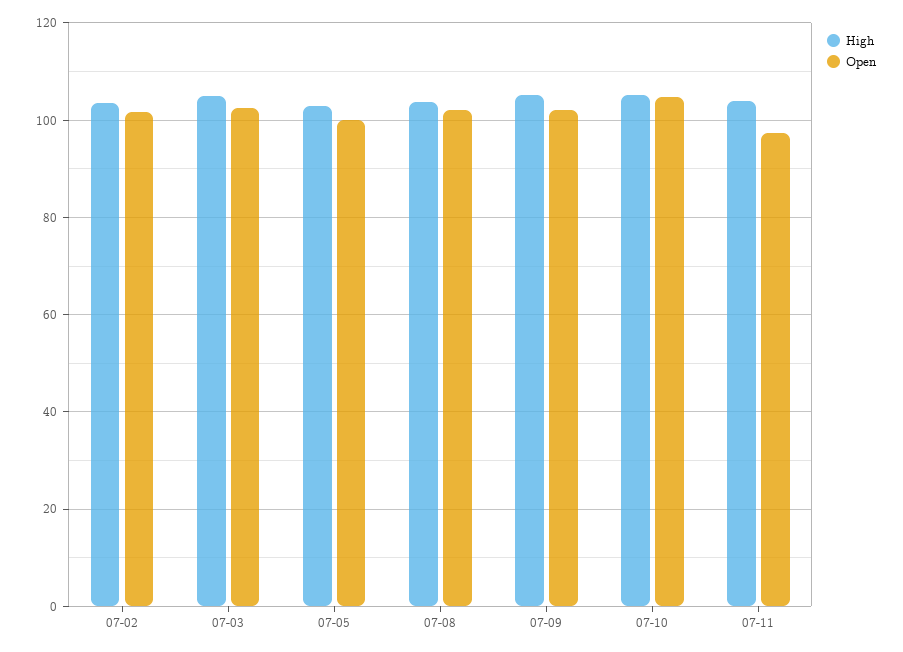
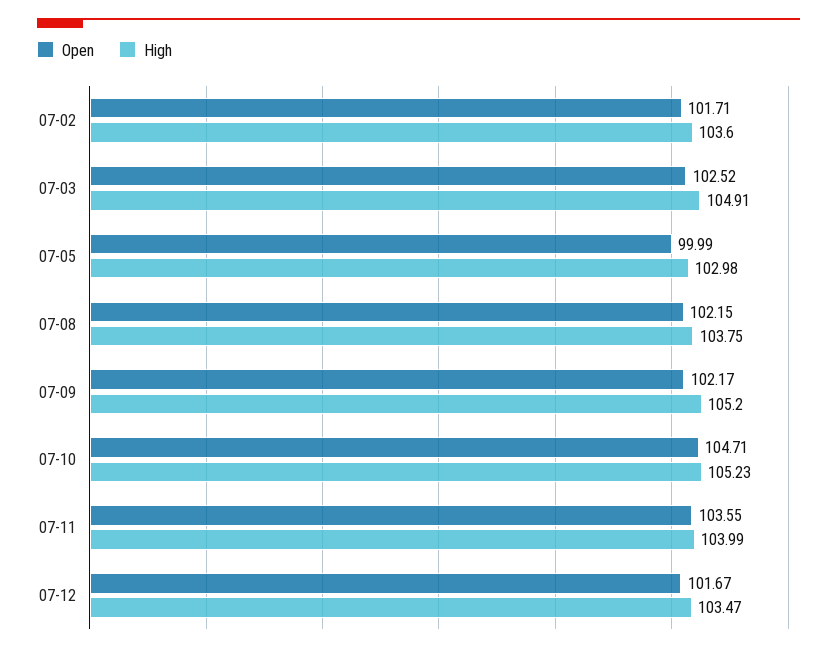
Open, 07-11: 98 -> 103.55
Open, 07-12: none -> 101.67
High, 07-12: none -> 103.47

